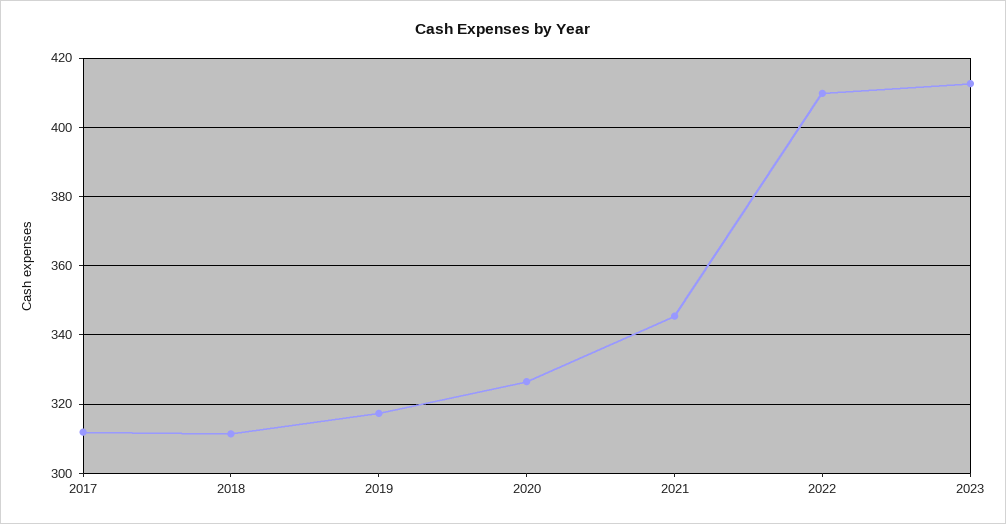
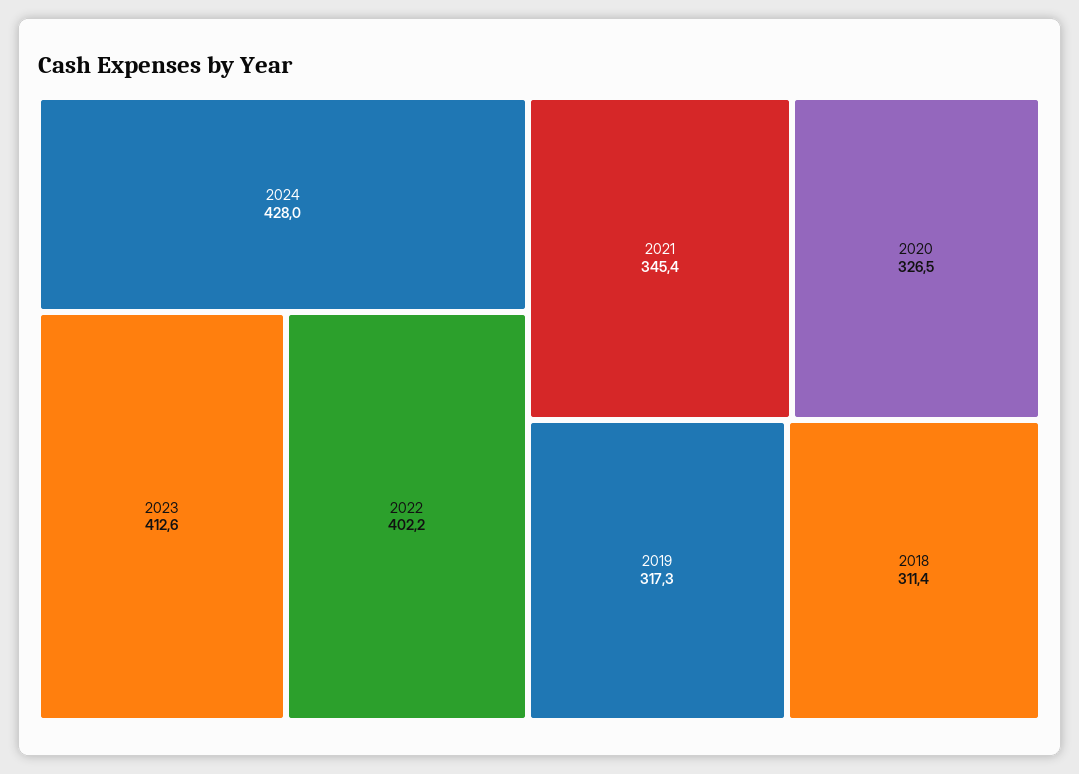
2017: 312 -> none
2022: 410 -> 402.2
2024: none -> 428

